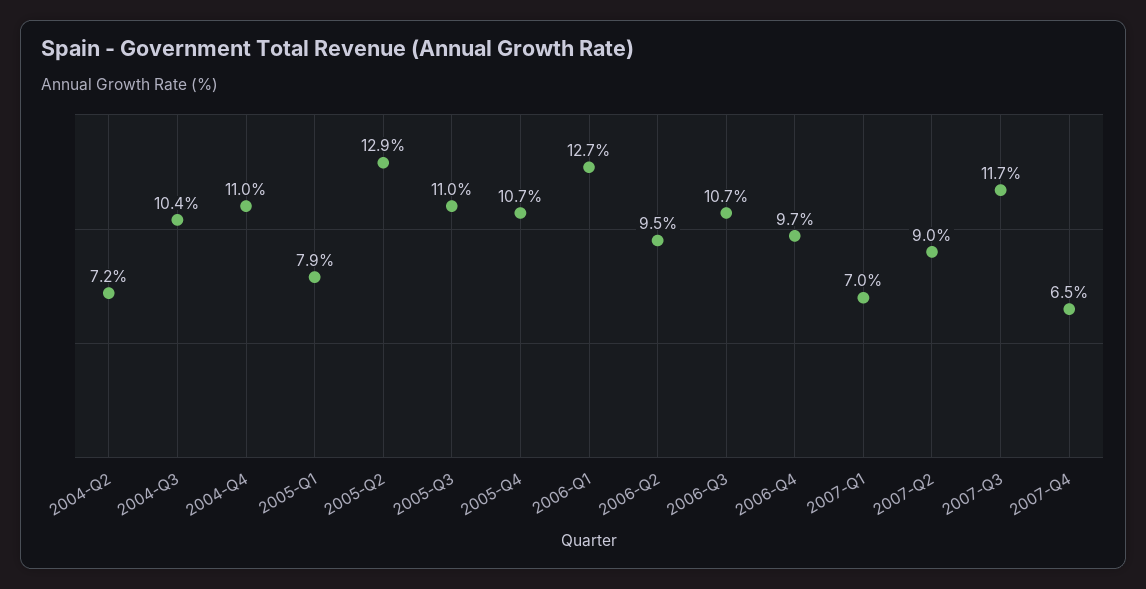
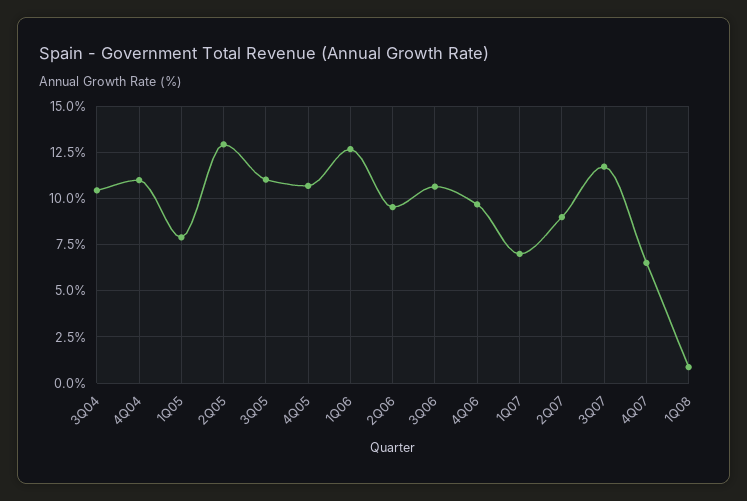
2004-Q2: 7.2 -> none
1Q08: none -> 1

